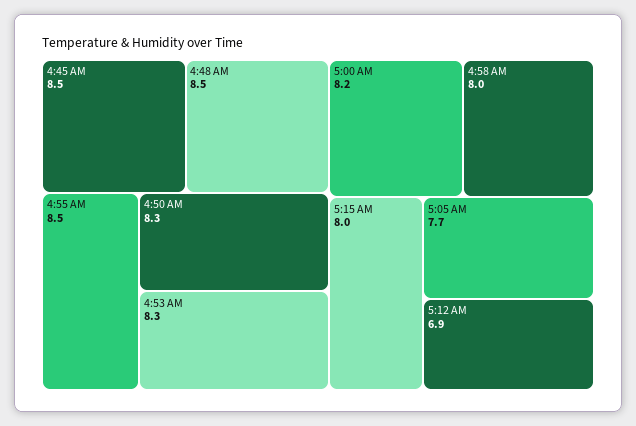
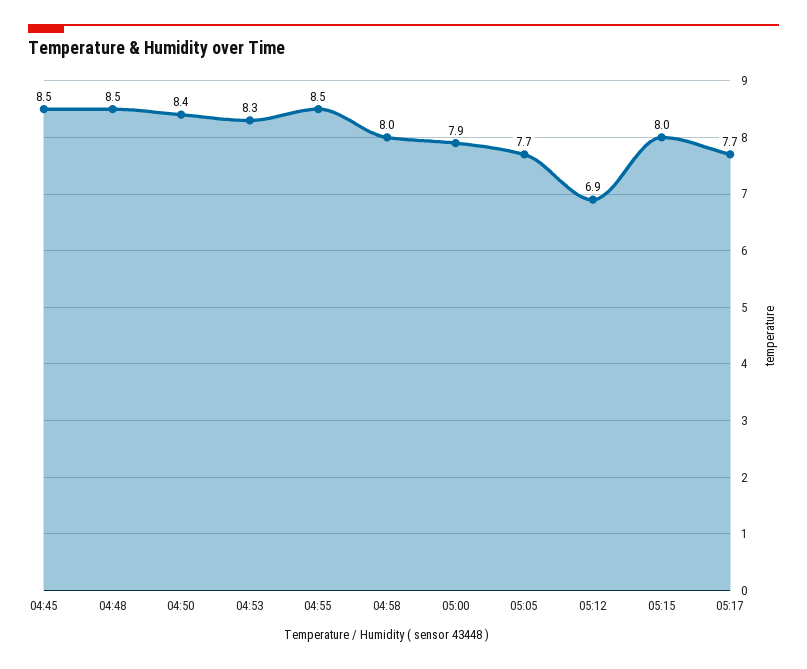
4:50 AM: 8.3 -> 8.4
5:00 AM: 8.2 -> 7.9
05:17: none -> 7.7

